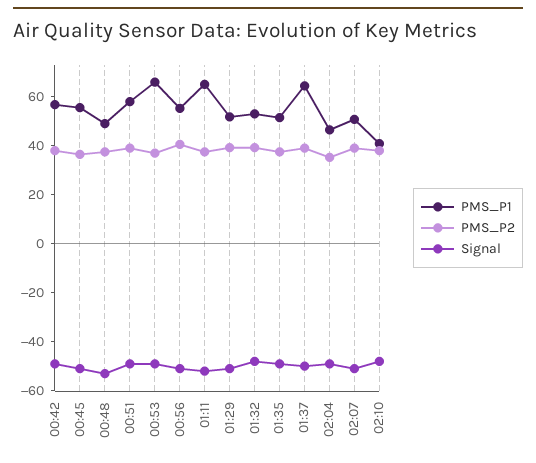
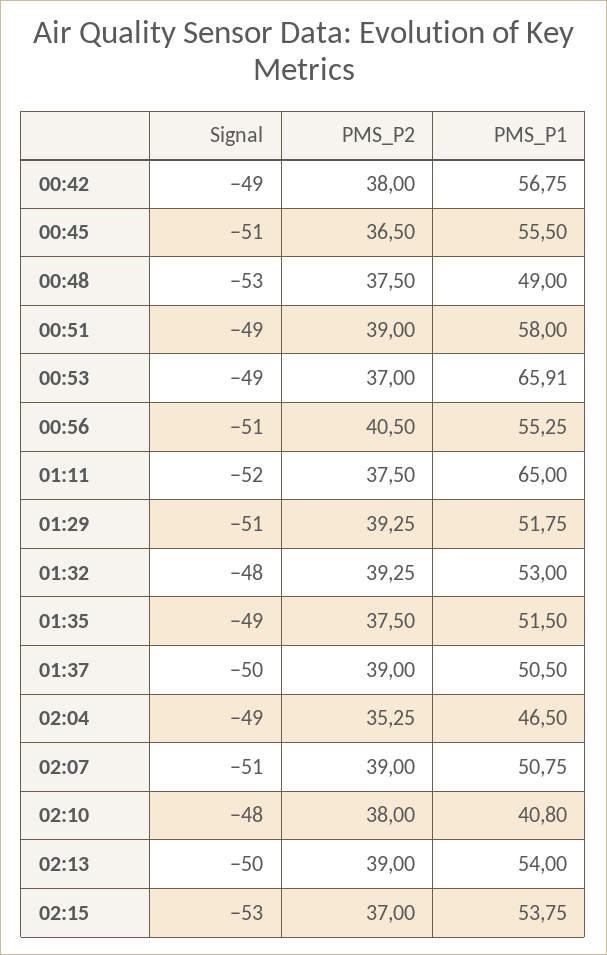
PMS_P1, 01:37: 65 -> 50.5
Signal, 02:13: none -> -50
PMS_P2, 02:13: none -> 39
PMS_P1, 02:13: none -> 54
Signal, 02:15: none -> -53
PMS_P2, 02:15: none -> 37
PMS_P1, 02:15: none -> 53.75

